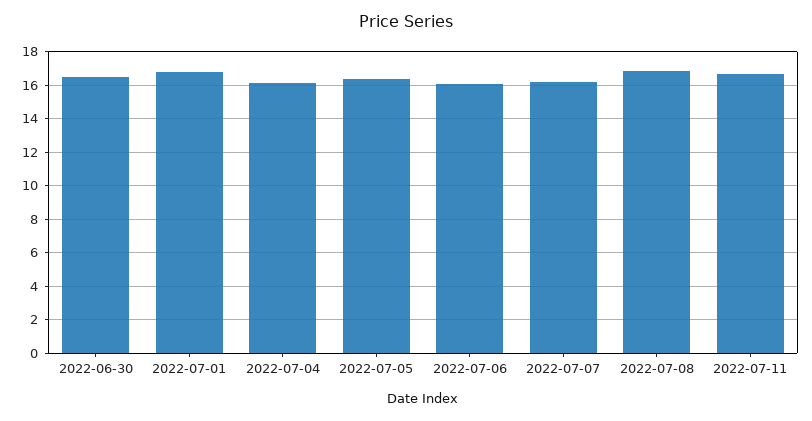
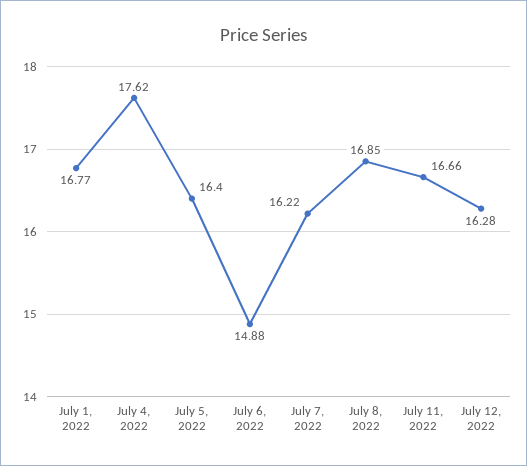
2022-06-30: 16.5 -> none
2022-07-04: 16 -> 17.62
2022-07-06: 16 -> 14.88
July 12, 2022: none -> 16.28

